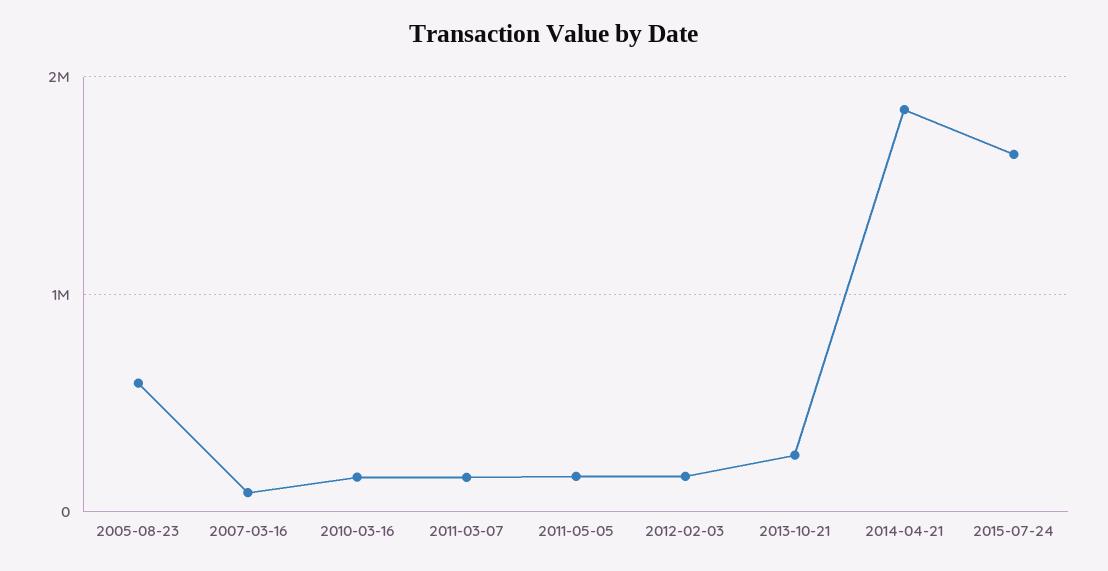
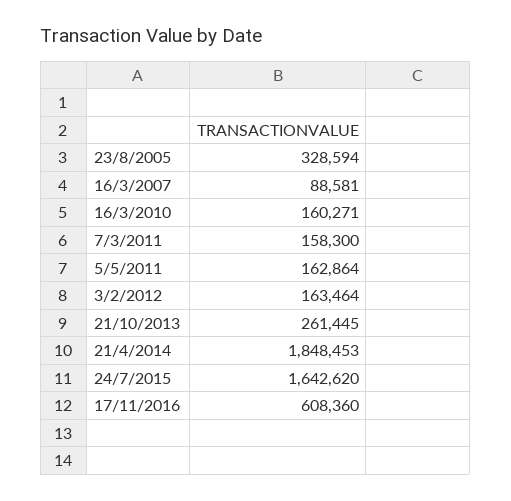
2005-08-23: 600000 -> 328594
17/11/2016: none -> 608360

